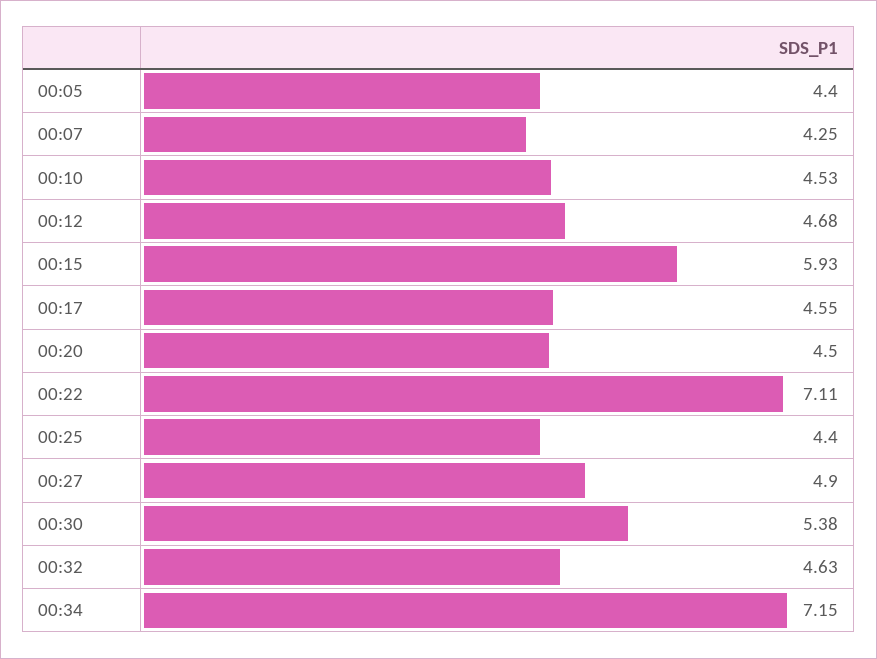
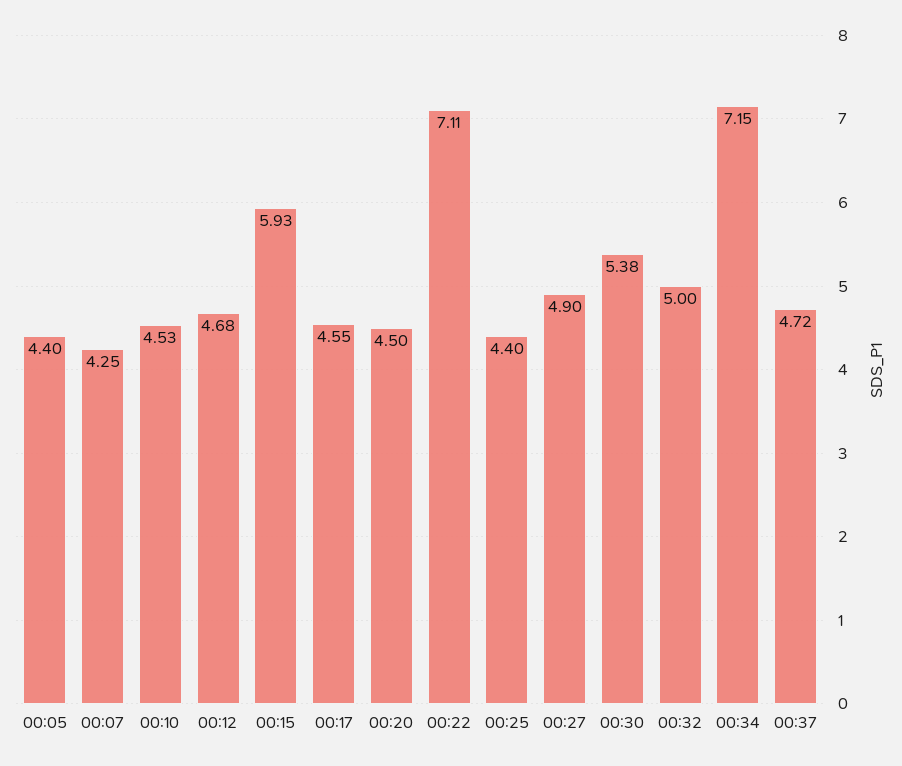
00:32: 4.63 -> 5
00:37: none -> 4.72

